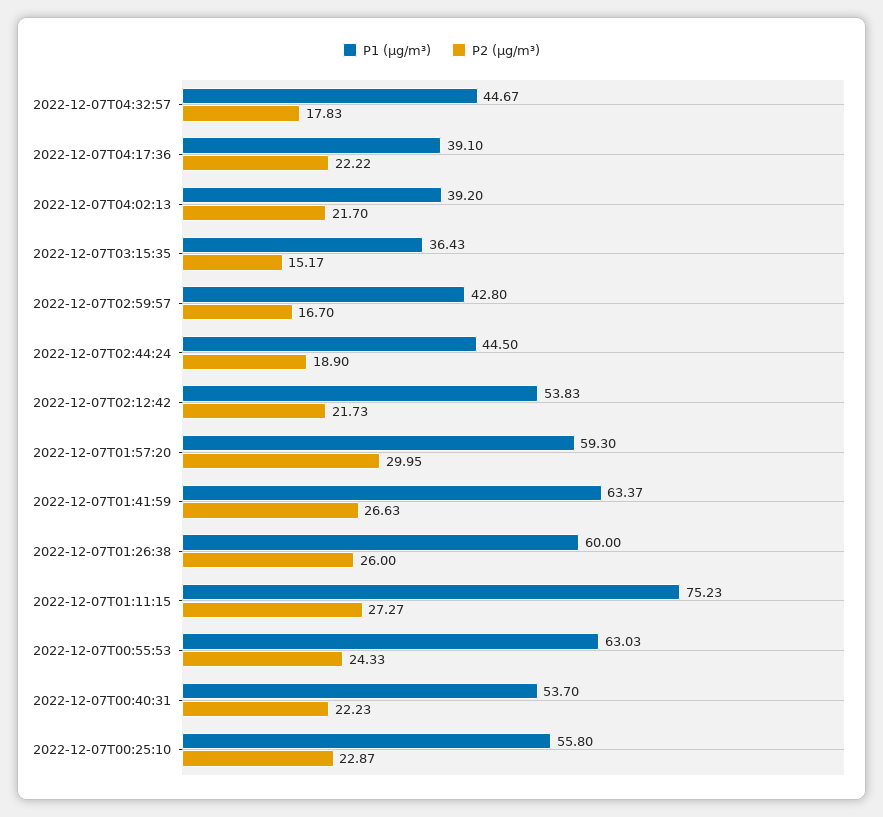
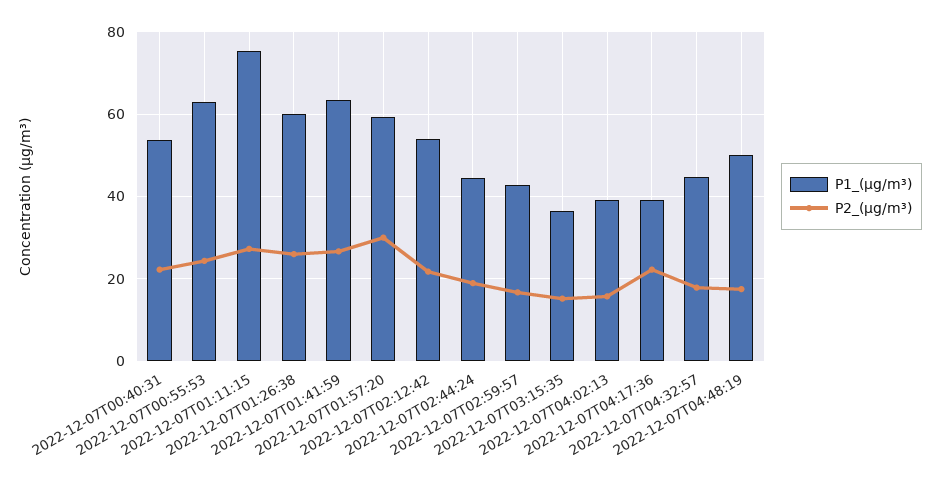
P2 (µg/m³), 2022-12-07T04:02:13: 21.7 -> 16
P1 (µg/m³), 2022-12-07T00:25:10: 55.8 -> none
P2 (µg/m³), 2022-12-07T00:25:10: 22.87 -> none
P1 (µg/m³), 2022-12-07T04:48:19: none -> 50
P2 (µg/m³), 2022-12-07T04:48:19: none -> 18

